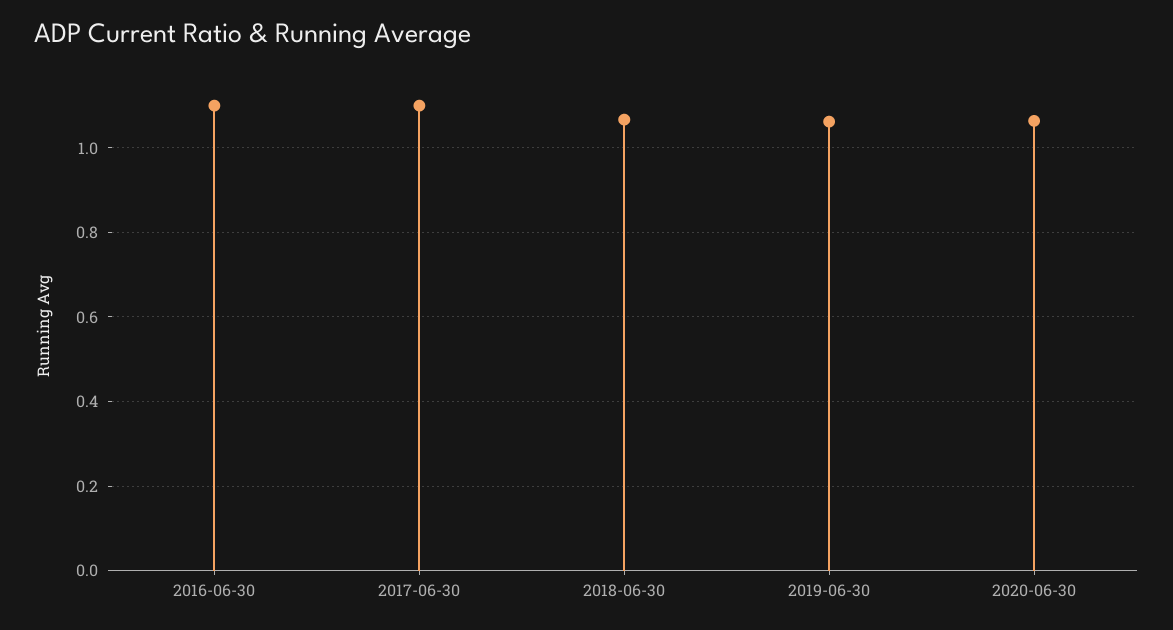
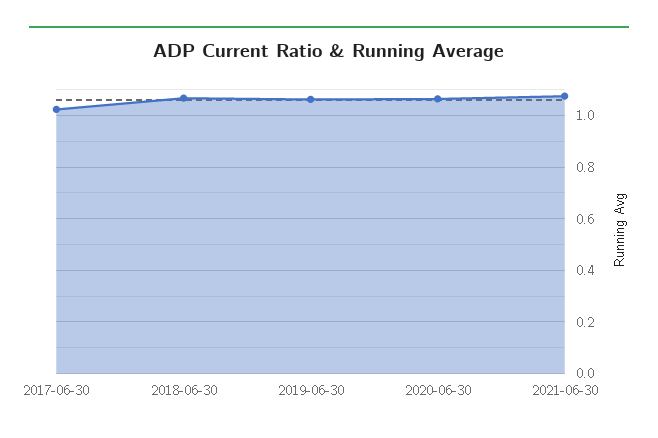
2016-06-30: 1.1 -> none
2017-06-30: 1.1 -> 1.025
2021-06-30: none -> 1.075

